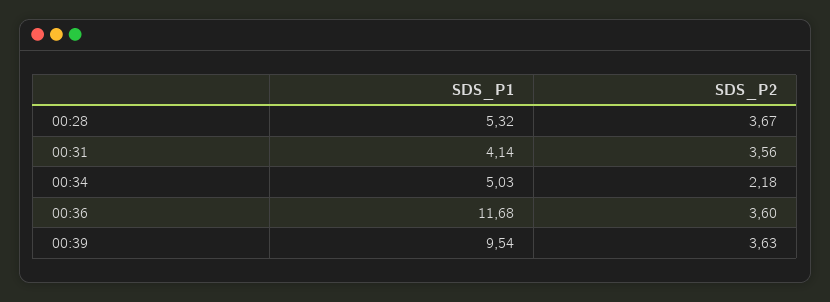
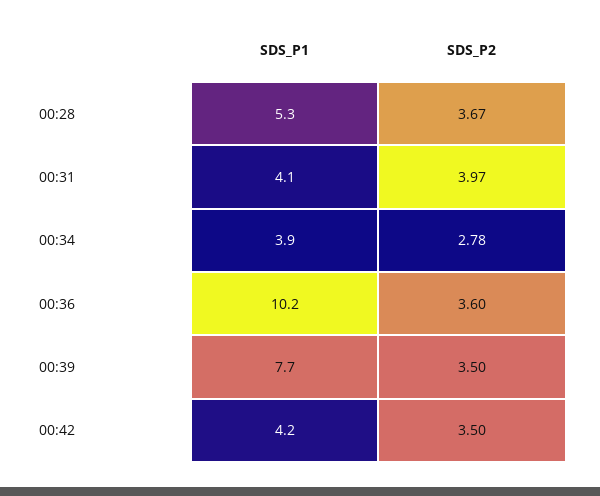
SDS_P2, 00:31: 3.56 -> 3.97
SDS_P1, 00:34: 5.03 -> 3.9
SDS_P2, 00:34: 2.18 -> 2.78
SDS_P1, 00:36: 11.68 -> 10.2
SDS_P1, 00:39: 9.54 -> 7.7
SDS_P2, 00:39: 3.63 -> 3.5
SDS_P1, 00:42: none -> 4.2
SDS_P2, 00:42: none -> 3.5

